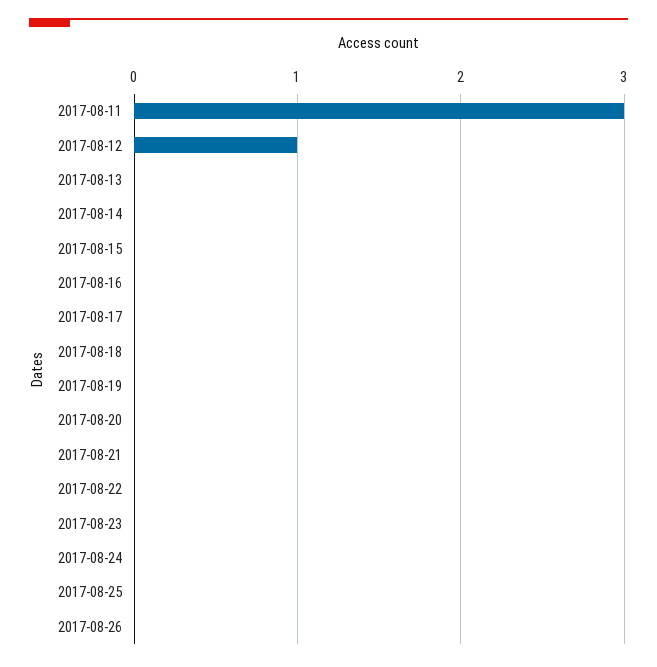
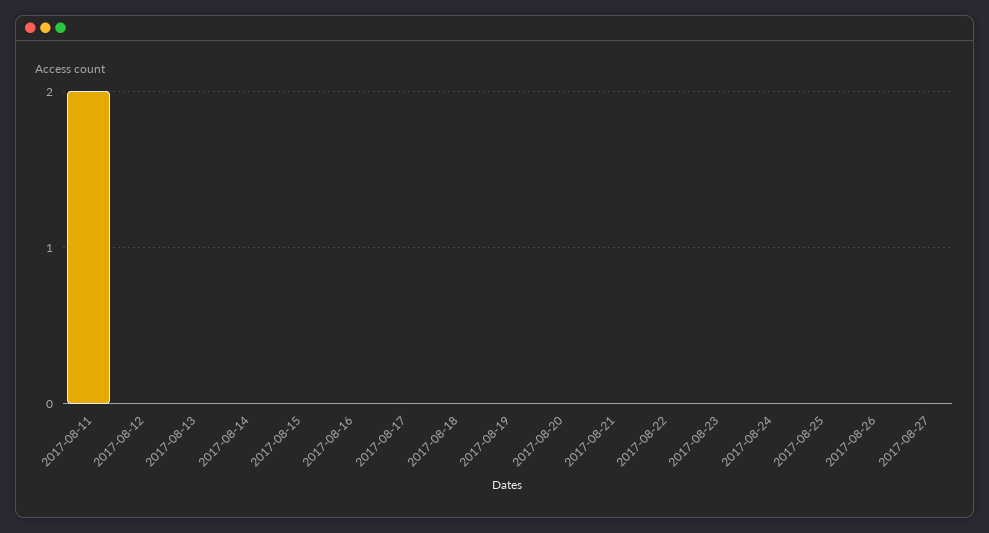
2017-08-11: 3 -> 2
2017-08-12: 1 -> 0
2017-08-27: none -> 0

